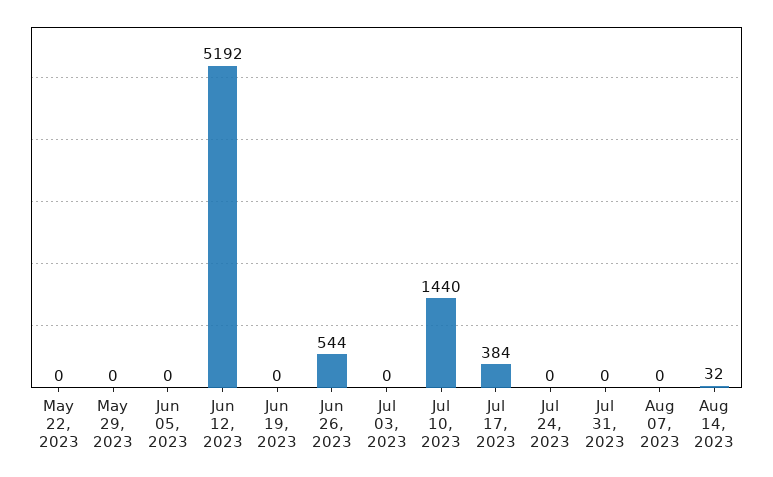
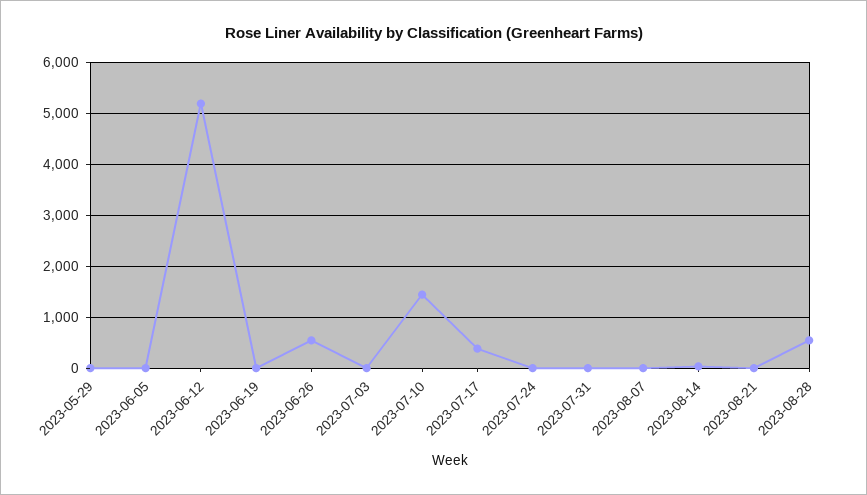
May 22, 2023: 0 -> none
2023-08-21: none -> 0
2023-08-28: none -> 600

